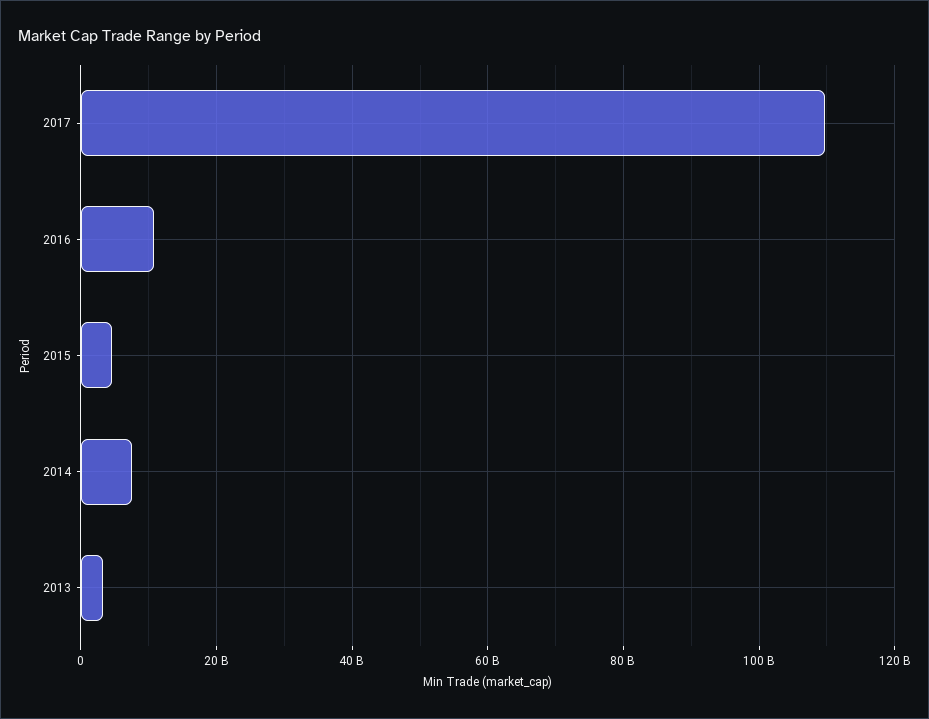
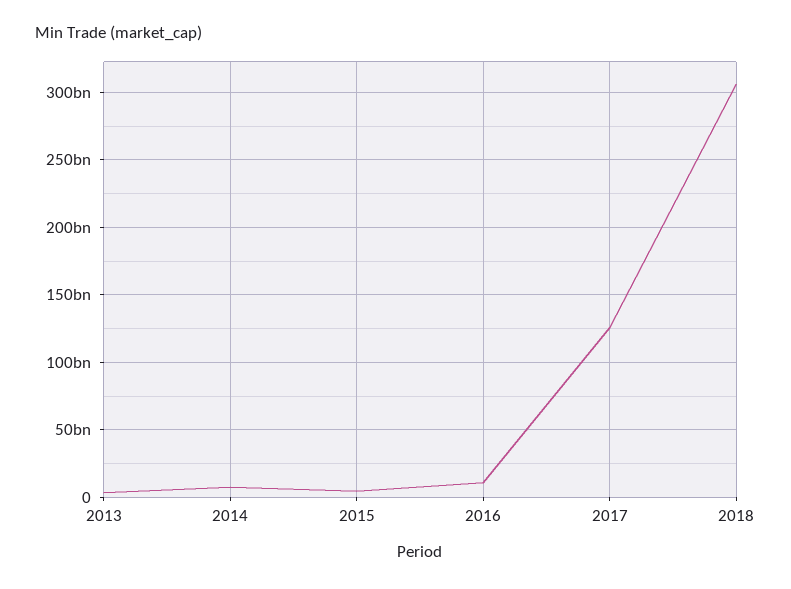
2017: 110000000000 -> 125000000000
2018: none -> 305000000000

